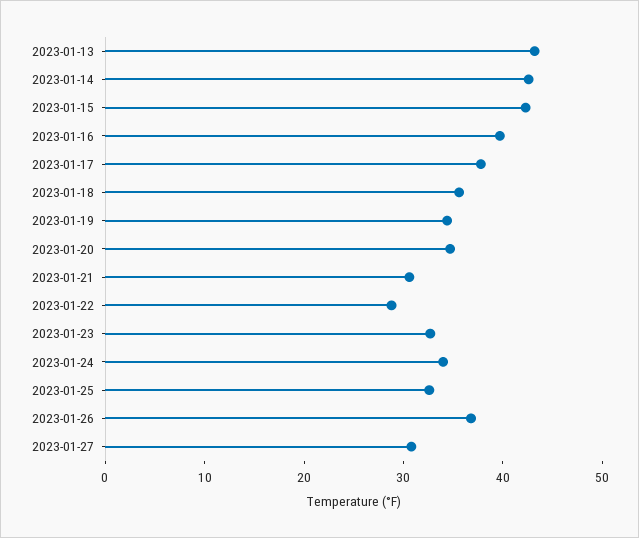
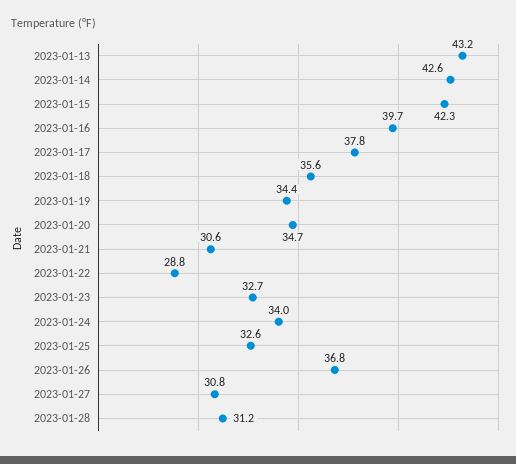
2023-01-28: none -> 31.2

